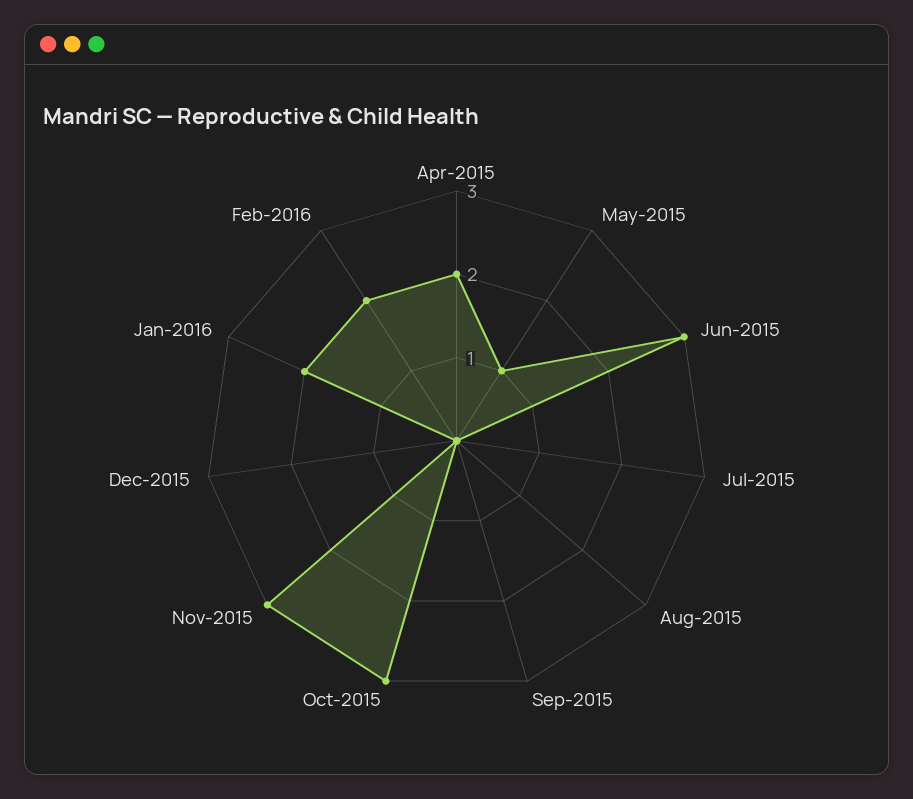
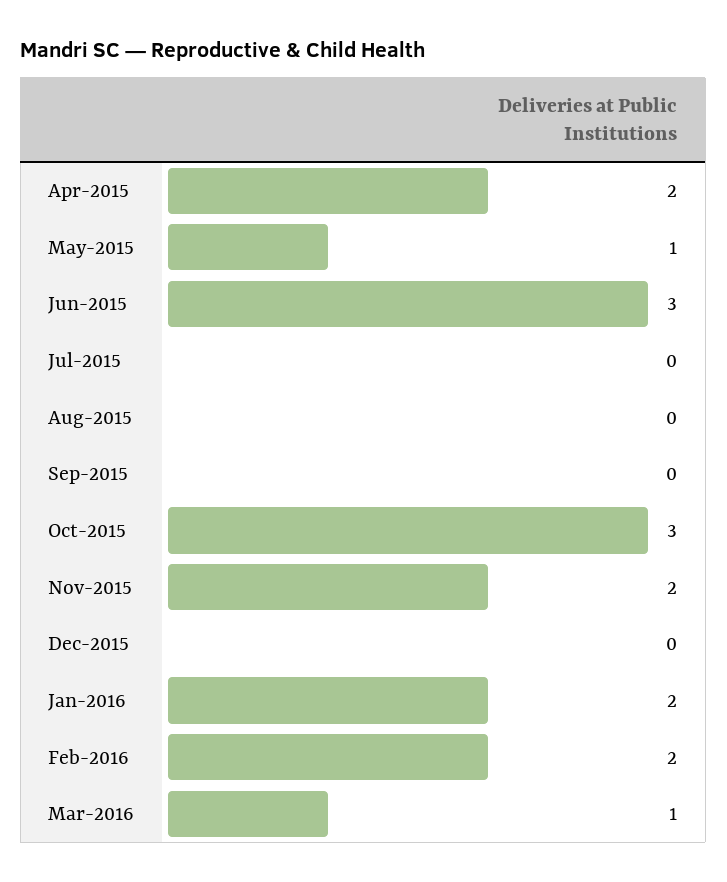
Nov-2015: 3 -> 2
Mar-2016: none -> 1

